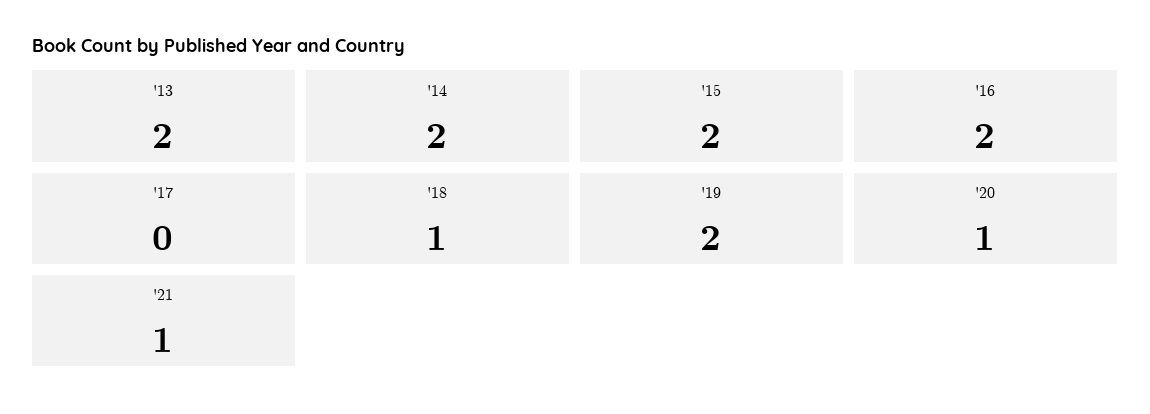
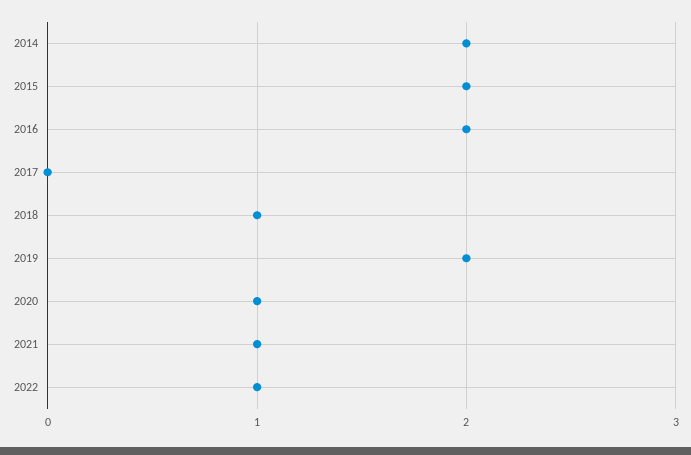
'13: 2 -> none
2022: none -> 1

